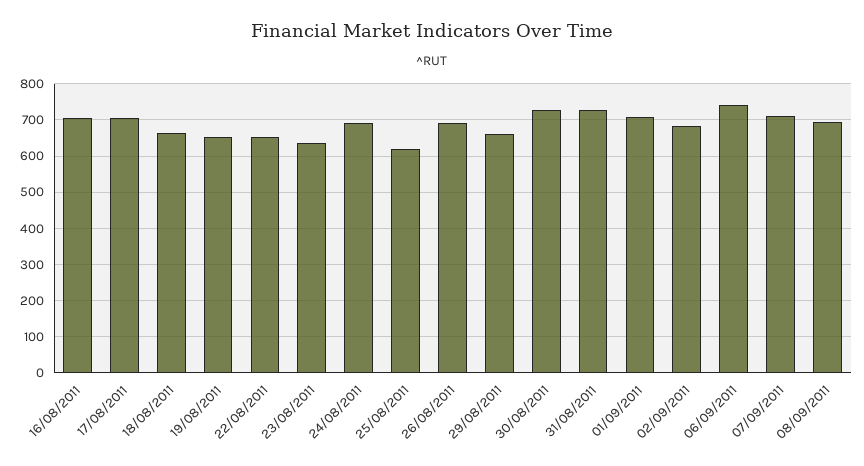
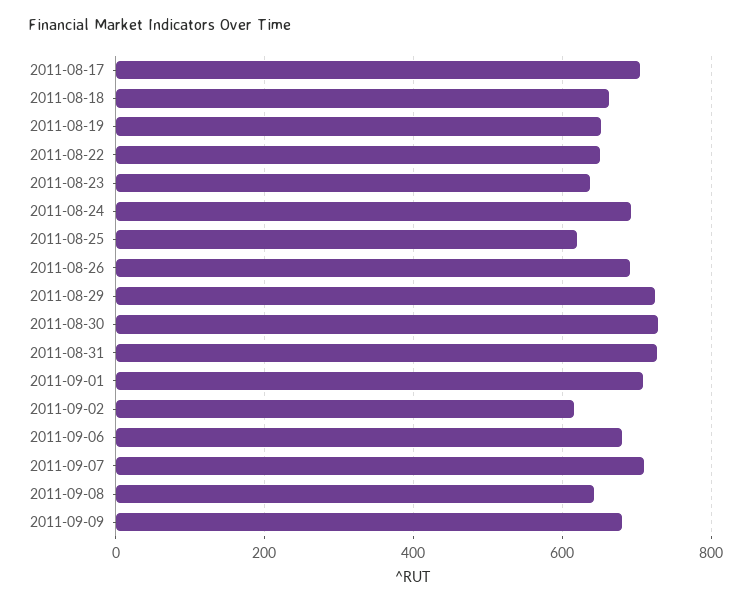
16/08/2011: 700 -> none
29/08/2011: 660 -> 720
02/09/2011: 680 -> 620
06/09/2011: 740 -> 680
08/09/2011: 700 -> 640
2011-09-09: none -> 680

